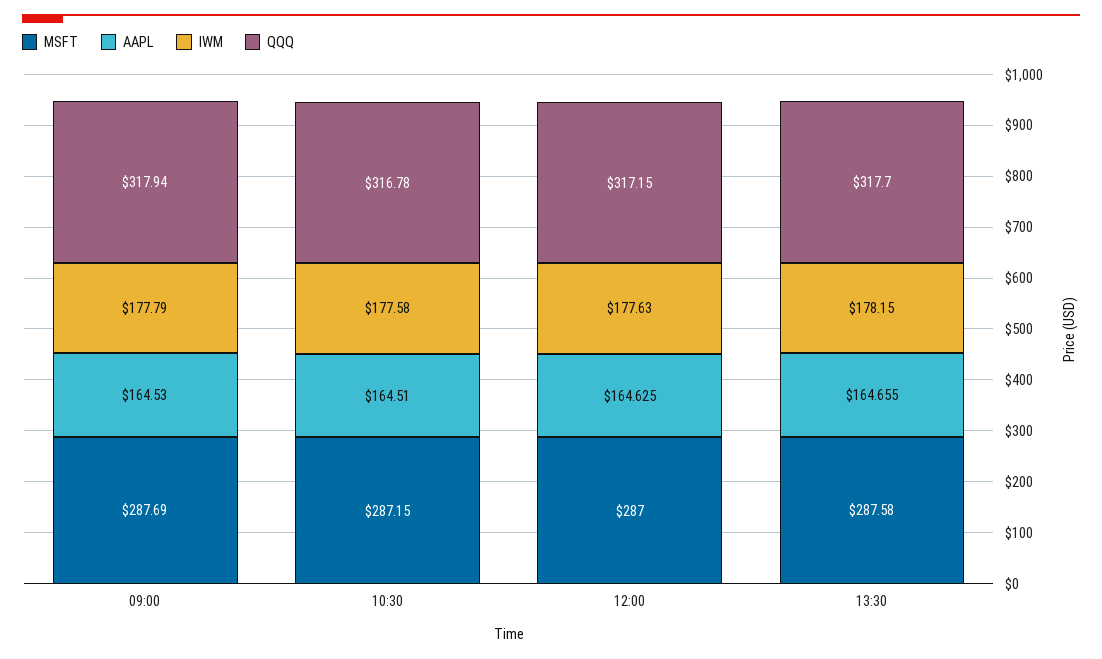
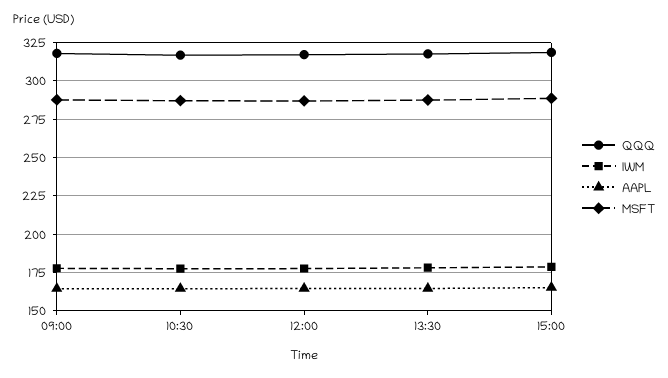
QQQ, 15:00: none -> 320
IWM, 15:00: none -> 180
AAPL, 15:00: none -> 165
MSFT, 15:00: none -> 290

